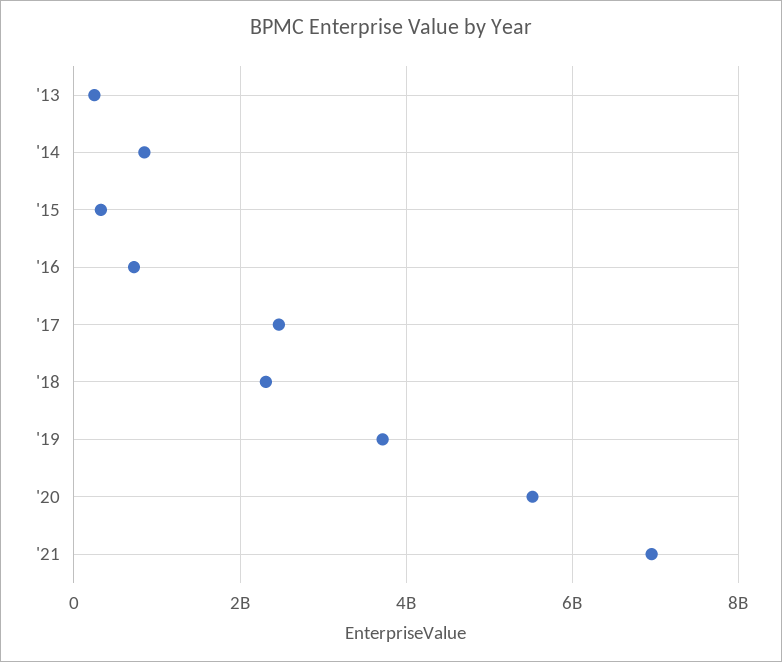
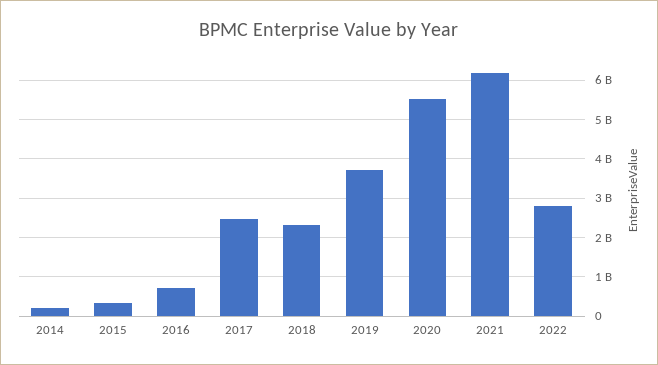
'13: 200000000 -> none
'14: 800000000 -> 200000000
'21: 7000000000 -> 6200000000
2022: none -> 2800000000

